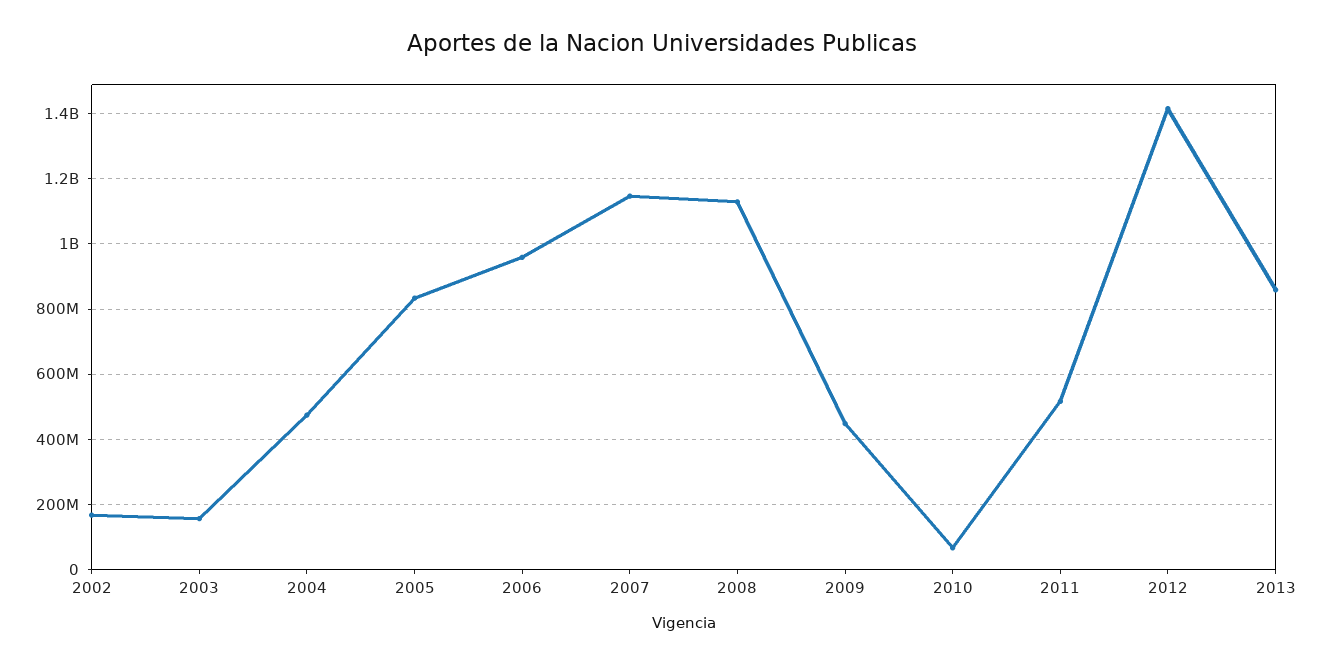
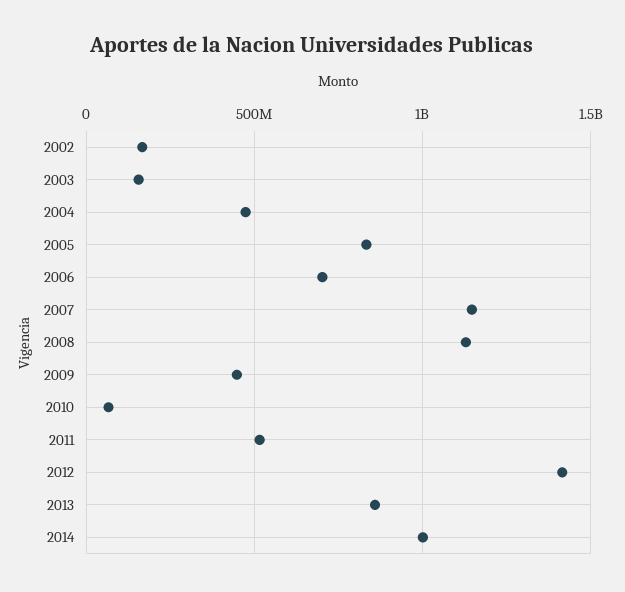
2006: 960000000 -> 700000000
2014: none -> 1000000000

